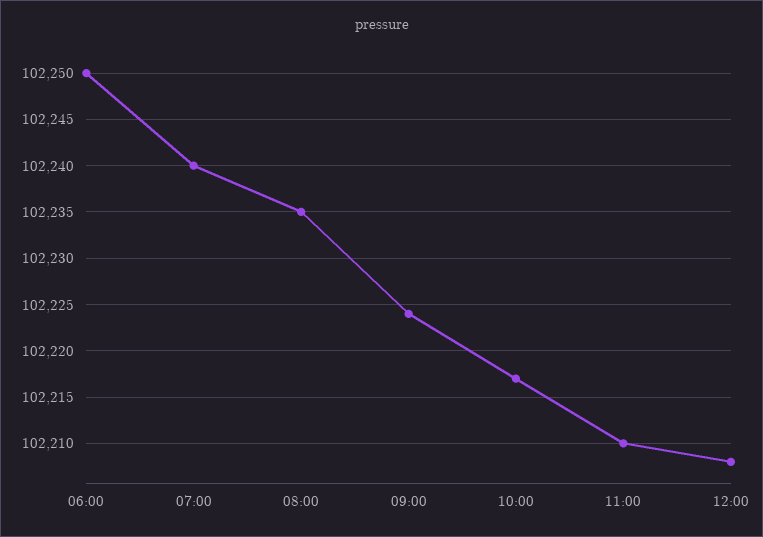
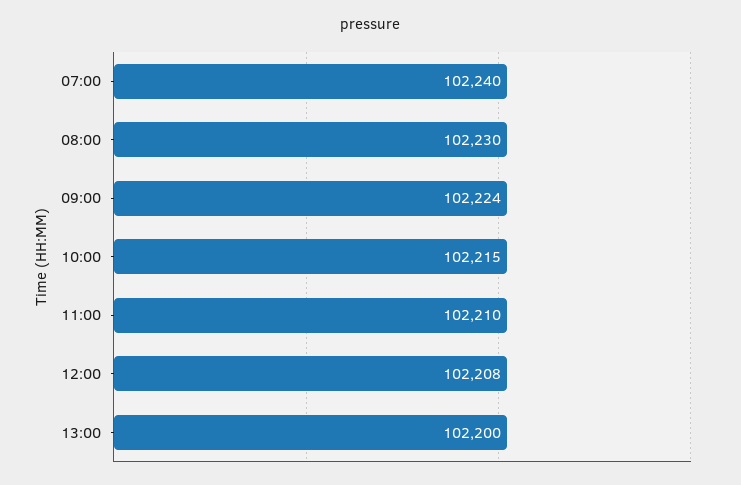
06:00: 102250 -> none
08:00: 102235 -> 102230
10:00: 102217 -> 102215
13:00: none -> 102200

